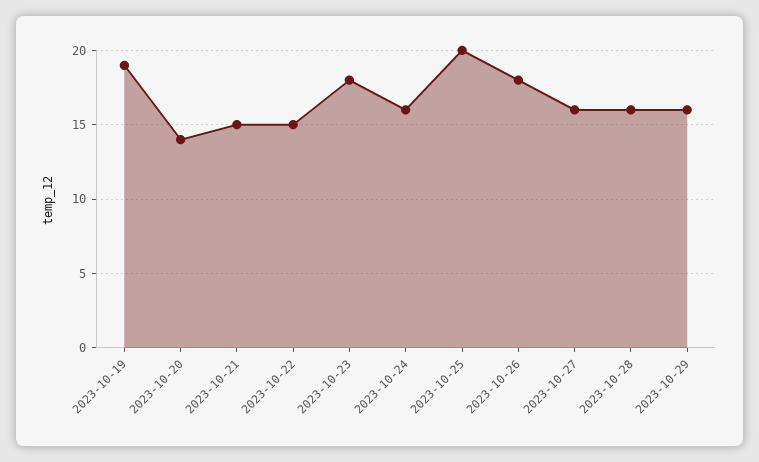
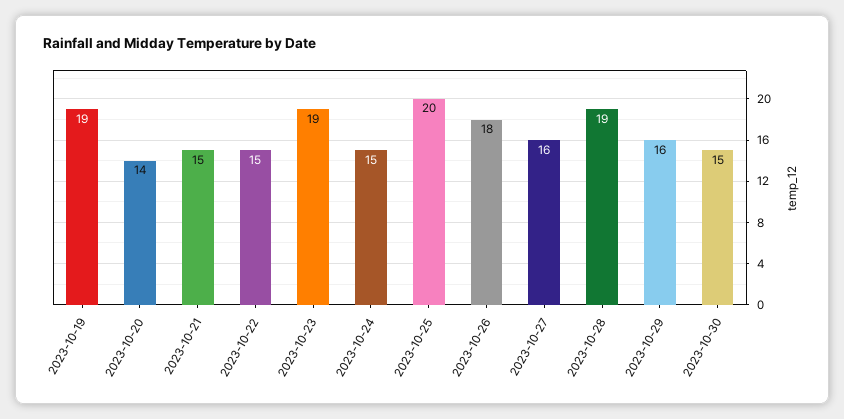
2023-10-23: 18 -> 19
2023-10-24: 16 -> 15
2023-10-28: 16 -> 19
2023-10-30: none -> 15

